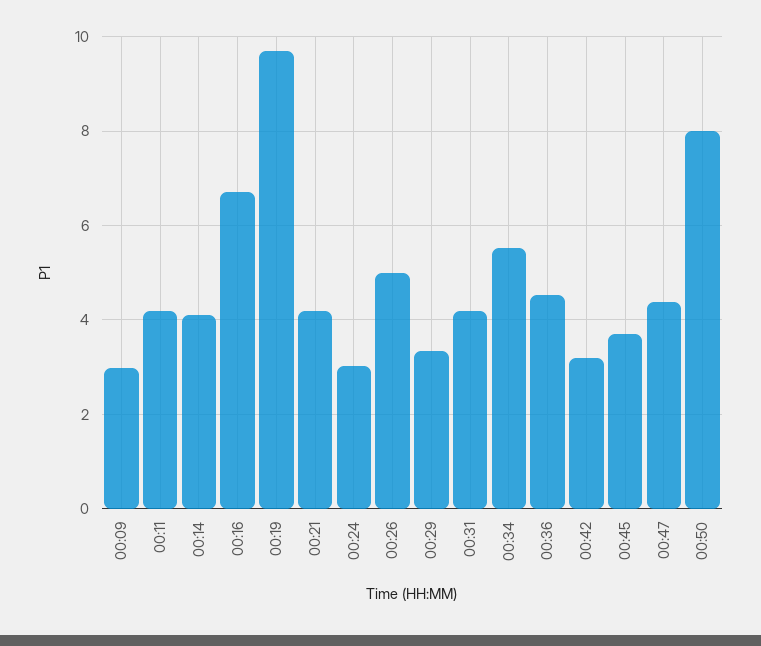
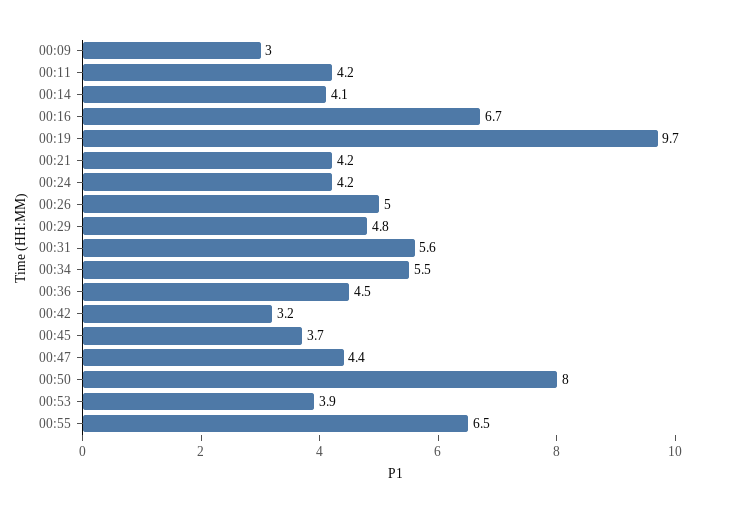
00:24: 3 -> 4.2
00:29: 3.4 -> 4.8
00:31: 4.2 -> 5.6
00:53: none -> 3.9
00:55: none -> 6.5

